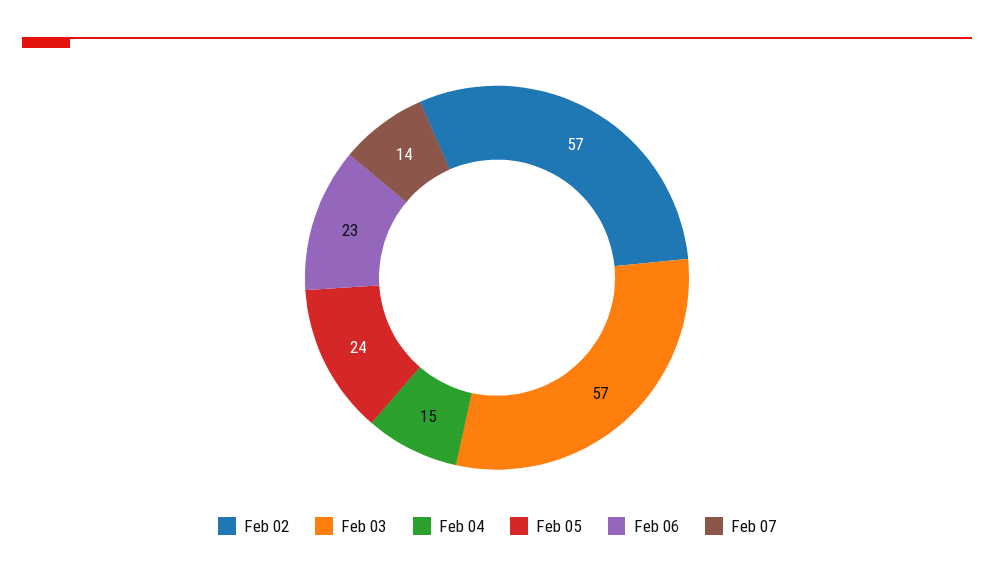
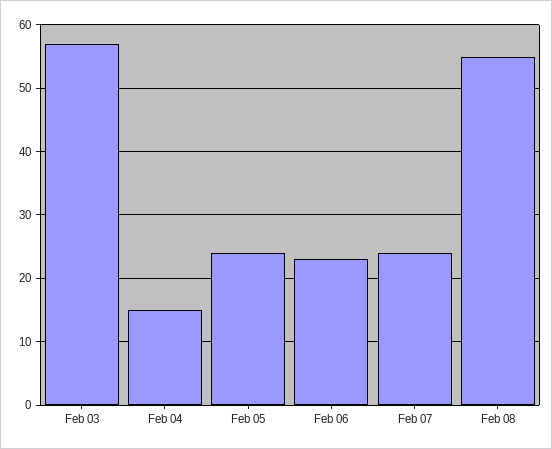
Feb 02: 57 -> none
Feb 07: 14 -> 24
Feb 08: none -> 55

